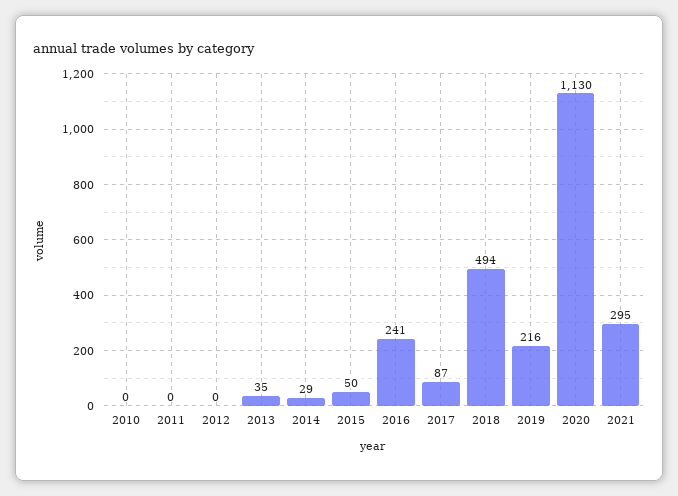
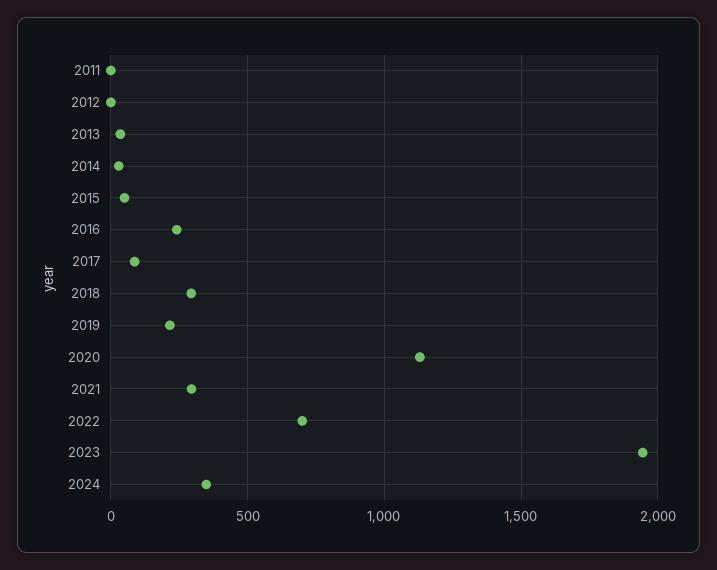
2010: 0 -> none
2018: 494 -> 300
2022: none -> 700
2023: none -> 1950
2024: none -> 350

